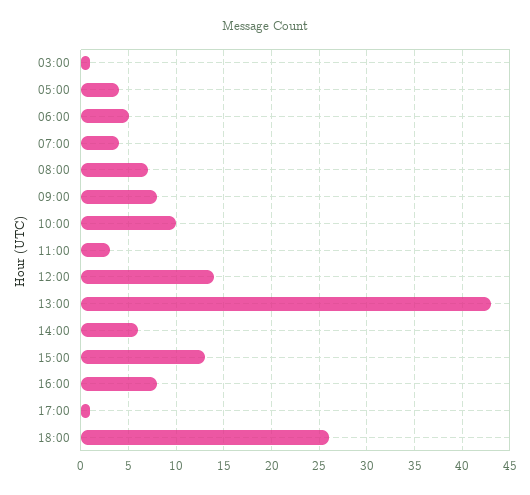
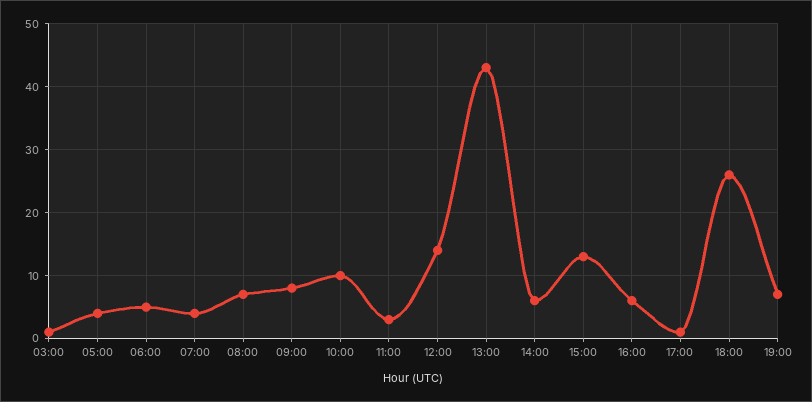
16:00: 8 -> 6
19:00: none -> 7

